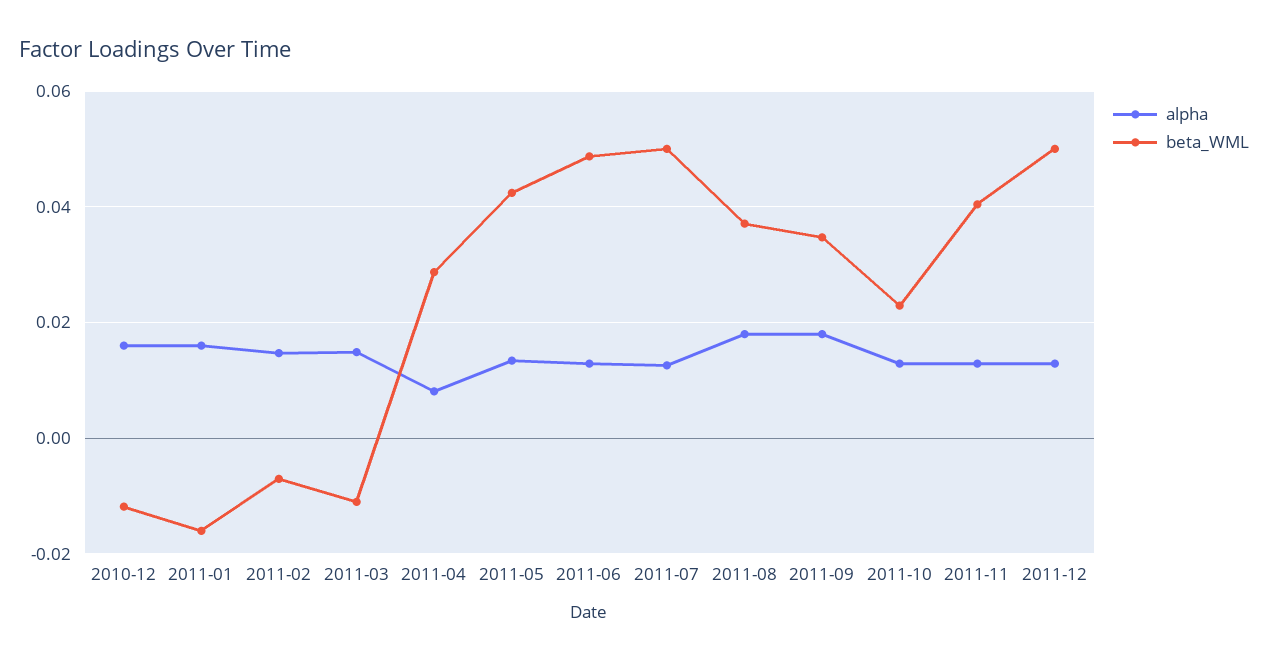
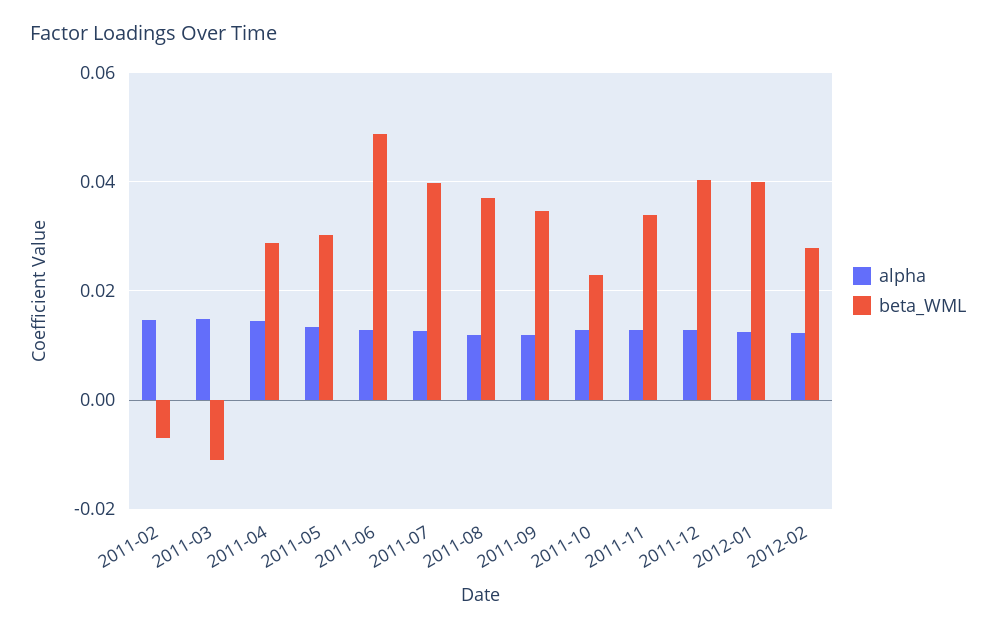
alpha, 2010-12: 0.016 -> none
beta_WML, 2010-12: -0.012 -> none
alpha, 2011-01: 0.016 -> none
beta_WML, 2011-01: -0.016 -> none
alpha, 2011-04: 0.008 -> 0.014
beta_WML, 2011-05: 0.042 -> 0.03
beta_WML, 2011-07: 0.05 -> 0.04
alpha, 2011-08: 0.018 -> 0.012
alpha, 2011-09: 0.018 -> 0.012
beta_WML, 2011-11: 0.04 -> 0.034
beta_WML, 2011-12: 0.05 -> 0.04
alpha, 2012-01: none -> 0.012
beta_WML, 2012-01: none -> 0.04
alpha, 2012-02: none -> 0.012
beta_WML, 2012-02: none -> 0.028

